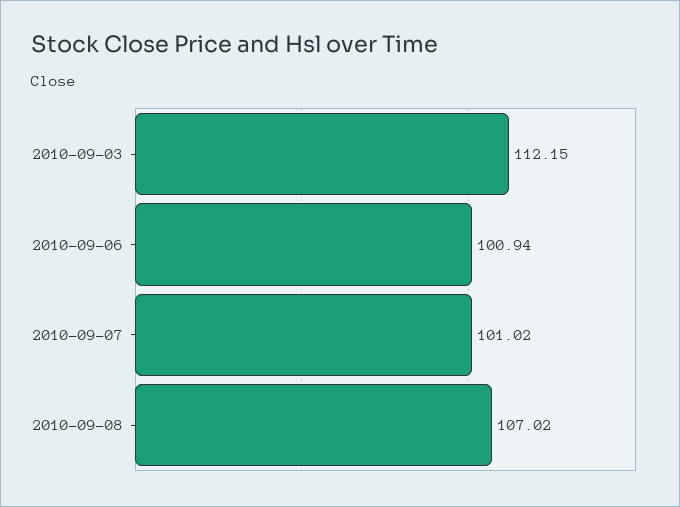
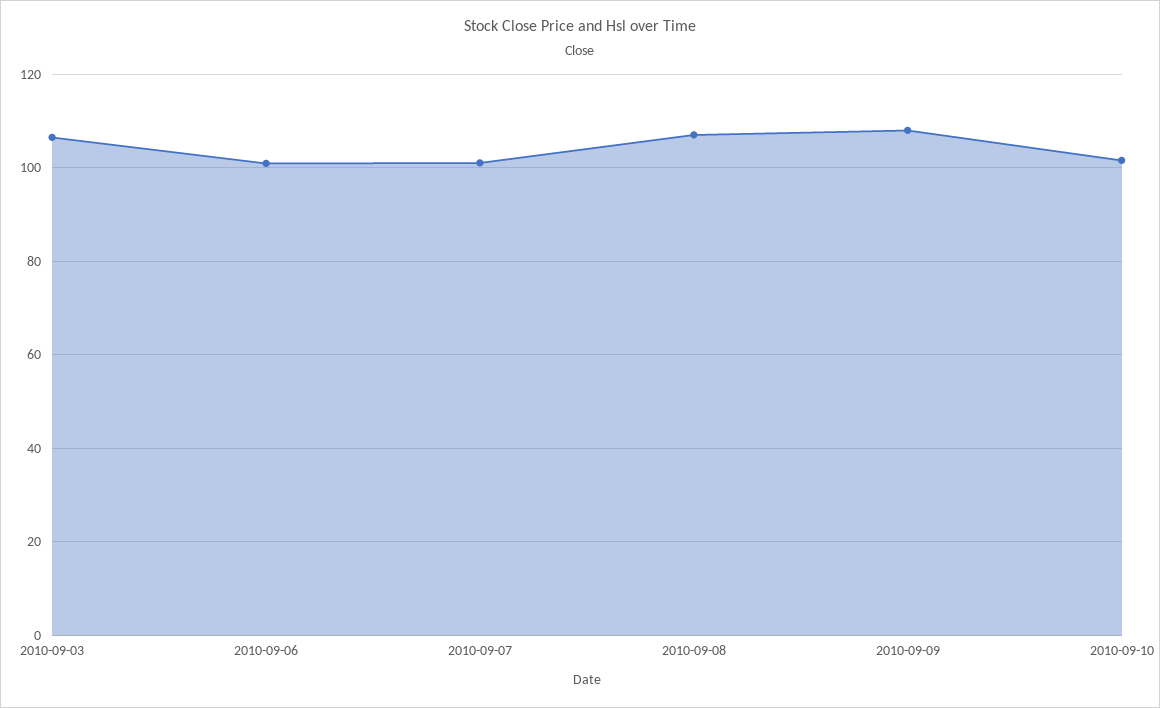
2010-09-03: 112.15 -> 106
2010-09-09: none -> 108
2010-09-10: none -> 102

